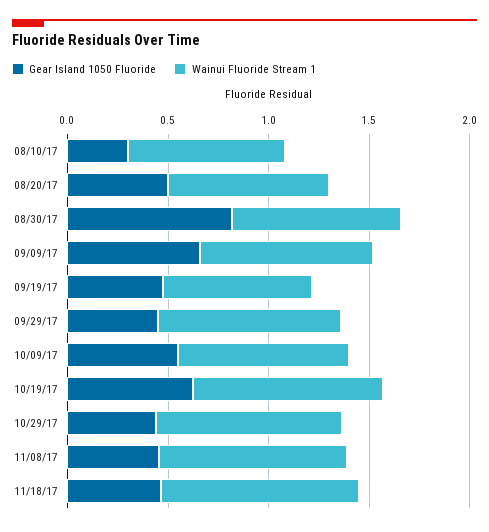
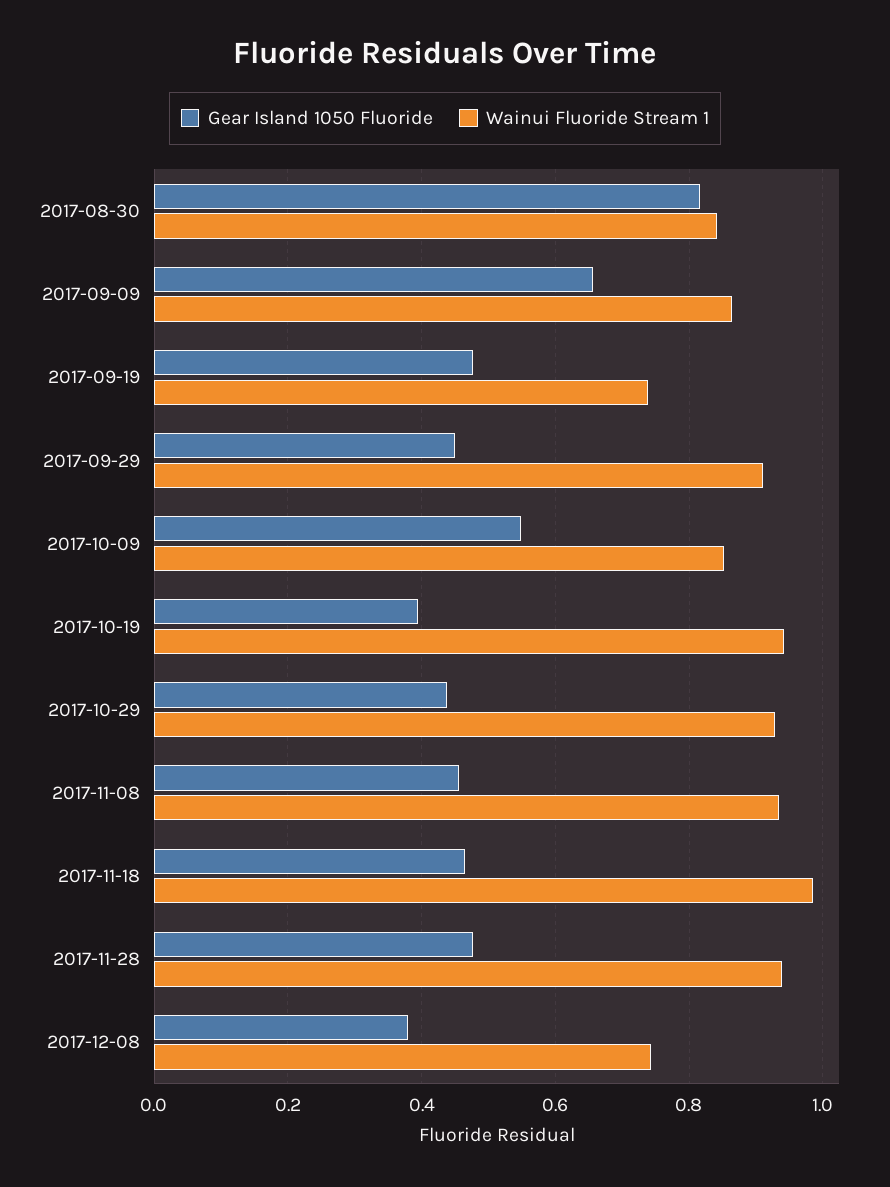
Gear Island 1050 Fluoride, 08/10/17: 0.3 -> none
Wainui Fluoride Stream 1, 08/10/17: 0.8 -> none
Gear Island 1050 Fluoride, 08/20/17: 0.5 -> none
Wainui Fluoride Stream 1, 08/20/17: 0.8 -> none
Gear Island 1050 Fluoride, 10/19/17: 0.6 -> 0.4
Gear Island 1050 Fluoride, 2017-11-28: none -> 0.48
Wainui Fluoride Stream 1, 2017-11-28: none -> 0.94
Gear Island 1050 Fluoride, 2017-12-08: none -> 0.38
Wainui Fluoride Stream 1, 2017-12-08: none -> 0.74

